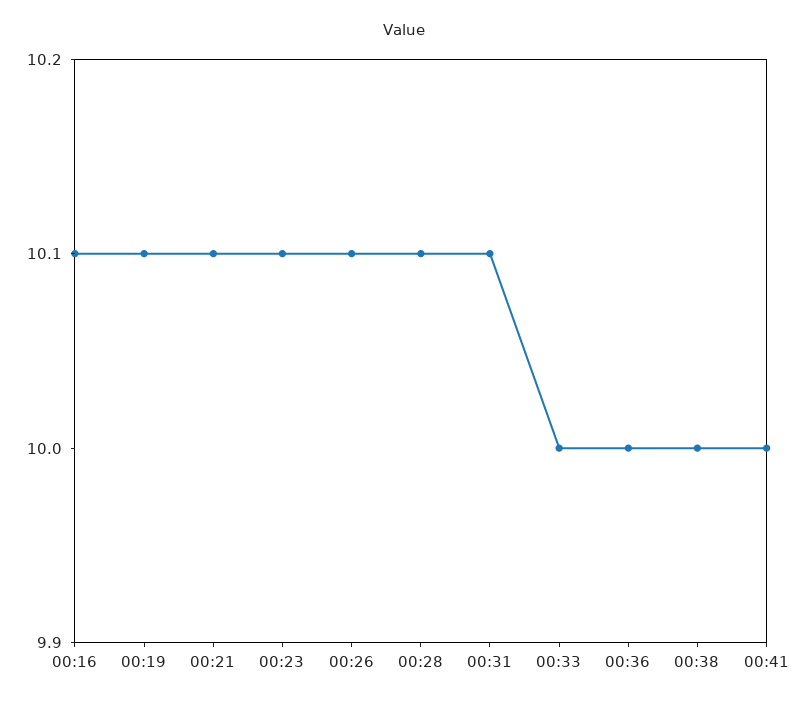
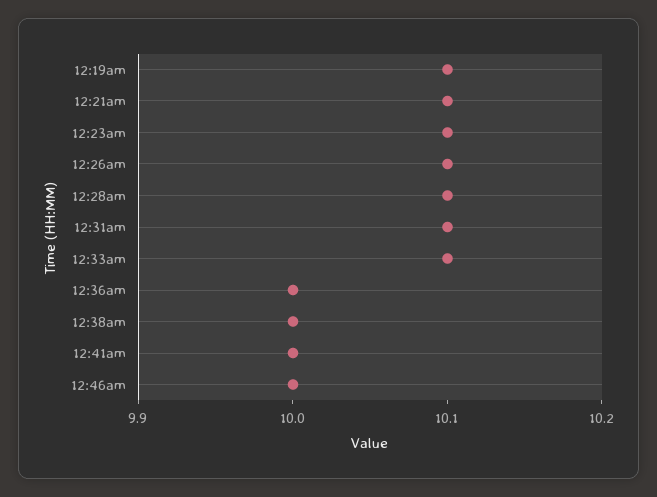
00:16: 10.1 -> none
00:33: 10 -> 10.1
12:46am: none -> 10

